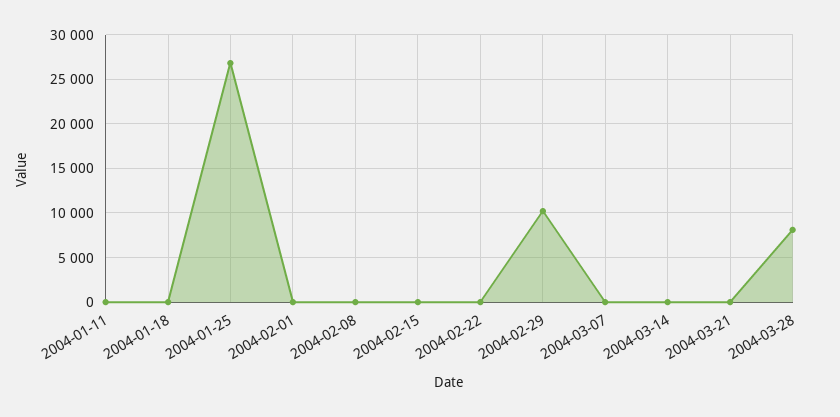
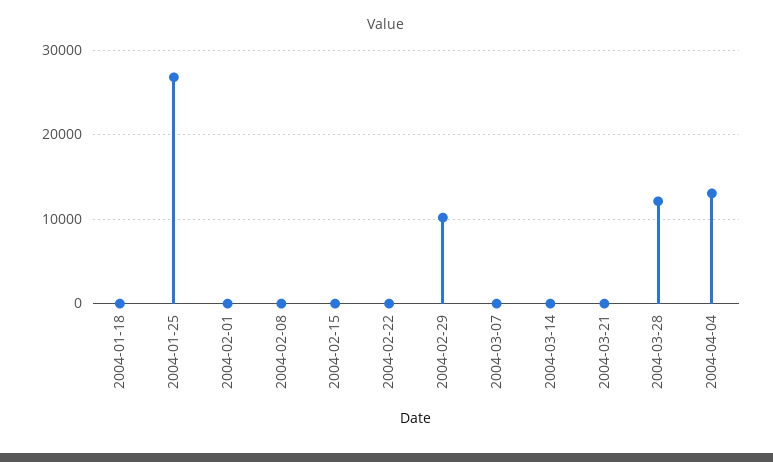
2004-01-11: 0 -> none
2004-03-28: 8000 -> 12000
2004-04-04: none -> 13000

